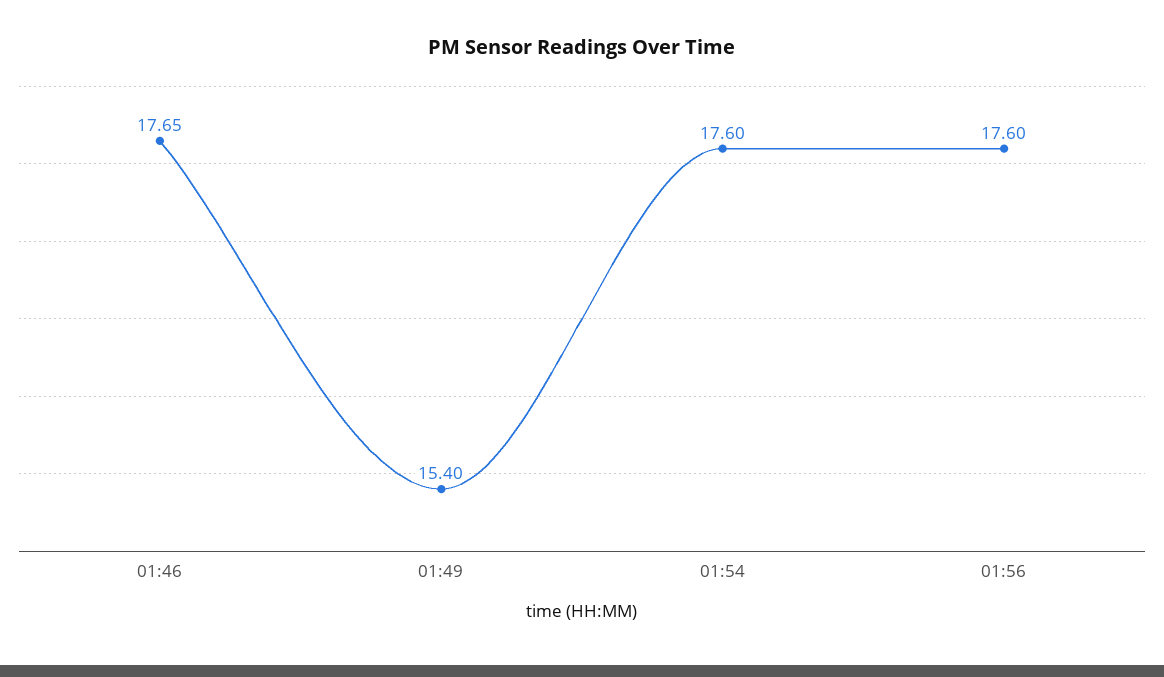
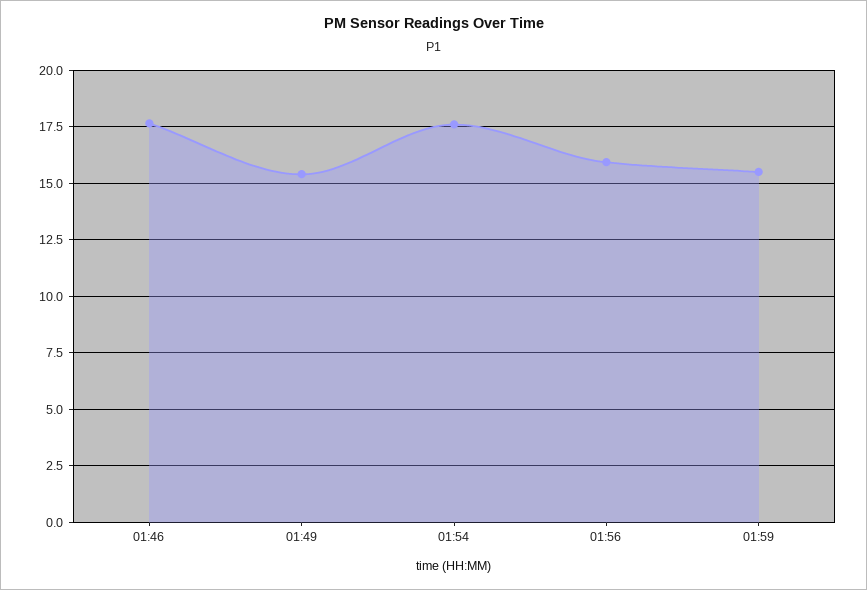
01:56: 17.6 -> 16
01:59: none -> 15.5

